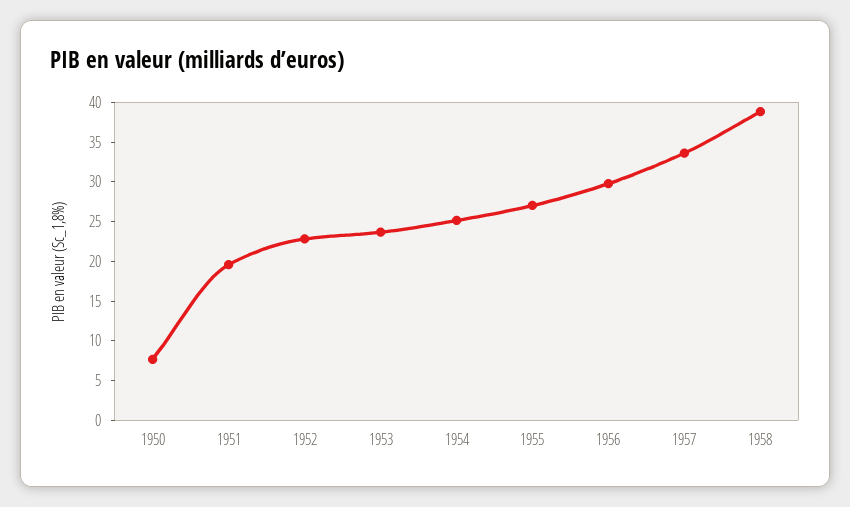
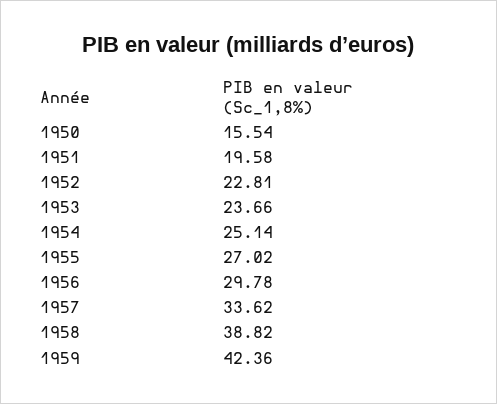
1950: 7.5 -> 15.54
1959: none -> 42.36

